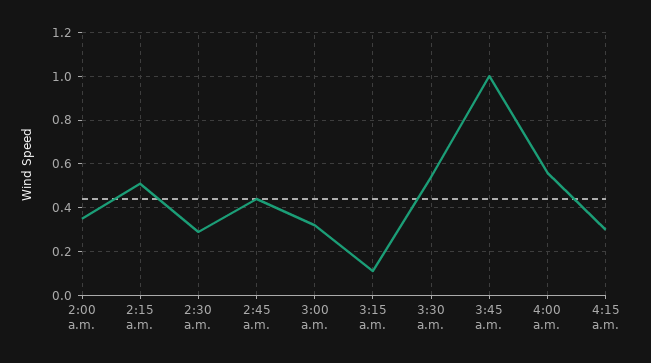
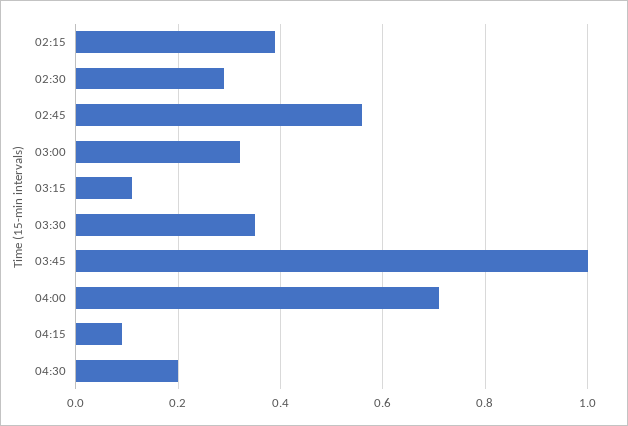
2:00 a.m.: 0.35 -> none
2:15 a.m.: 0.5 -> 0.4
2:45 a.m.: 0.45 -> 0.55
3:30 a.m.: 0.55 -> 0.35
4:00 a.m.: 0.55 -> 0.7
4:15 a.m.: 0.3 -> 0.1
04:30: none -> 0.2

